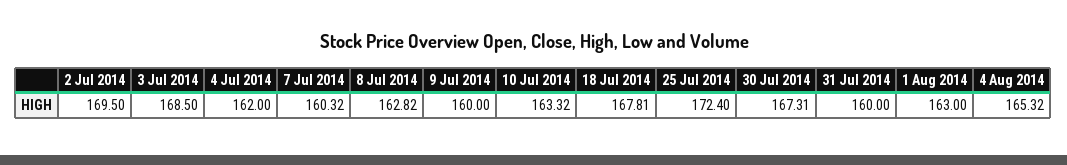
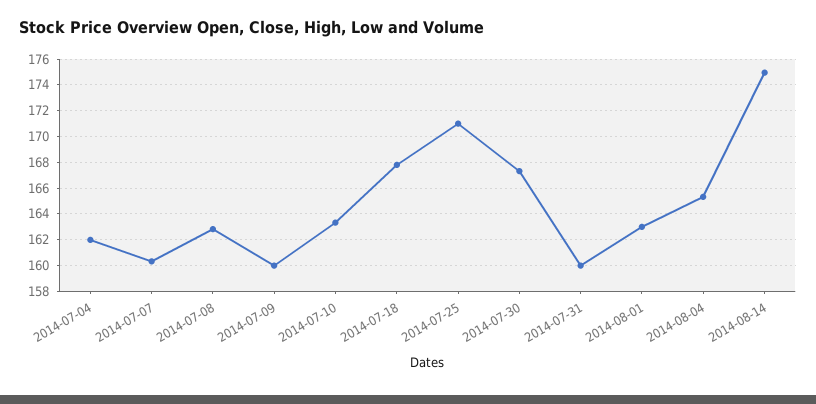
2 Jul 2014: 169.5 -> none
3 Jul 2014: 168.5 -> none
25 Jul 2014: 172.4 -> 171
2014-08-14: none -> 175

